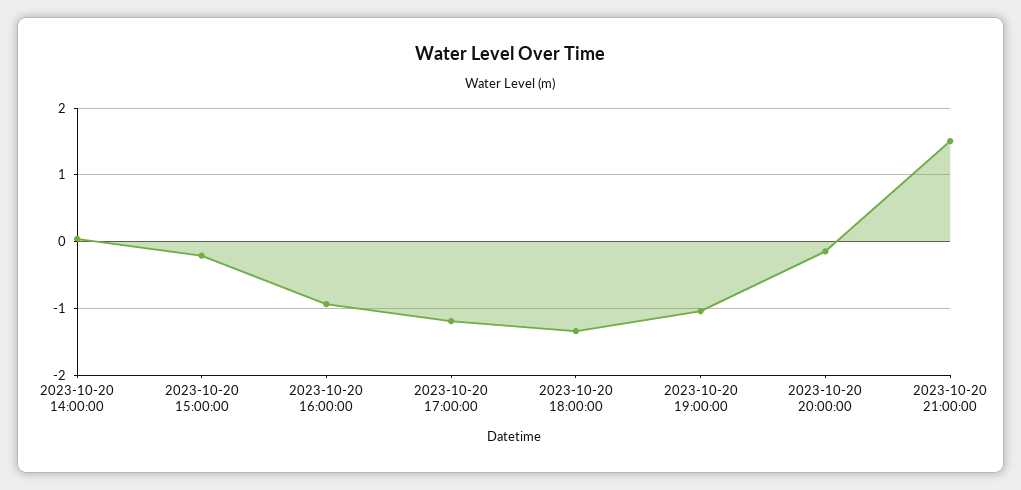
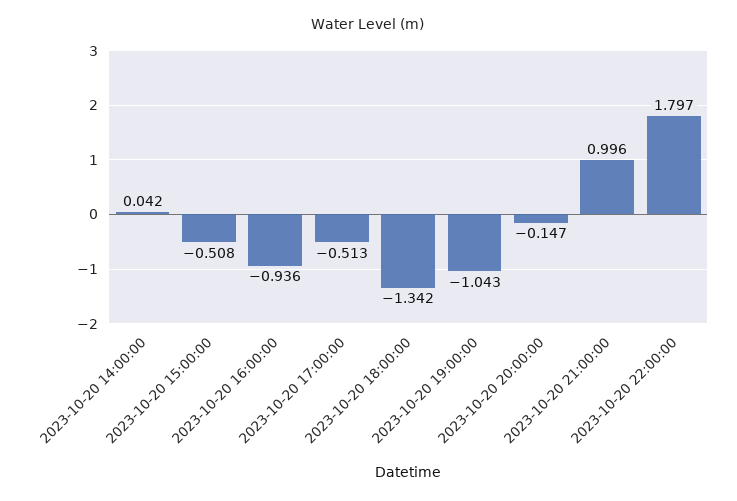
2023-10-20 15:00:00: -0.2 -> -0.508
2023-10-20 17:00:00: -1.2 -> -0.513
2023-10-20 21:00:00: 1.5 -> 0.996
2023-10-20 22:00:00: none -> 1.797

